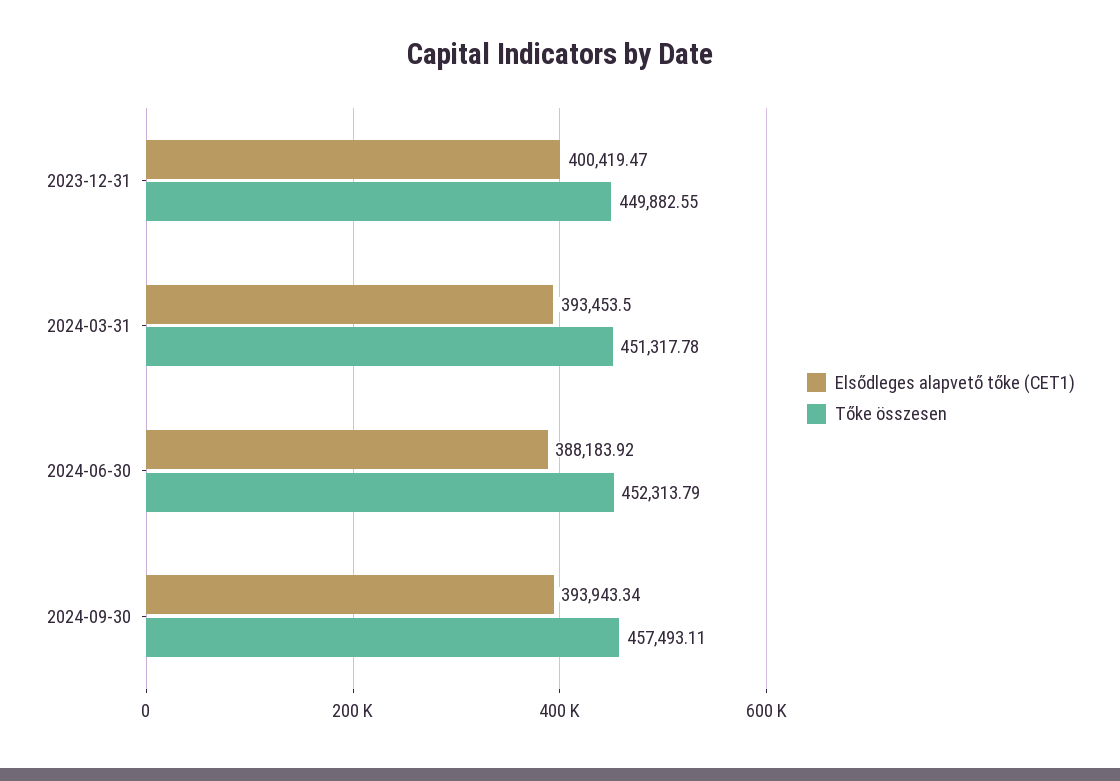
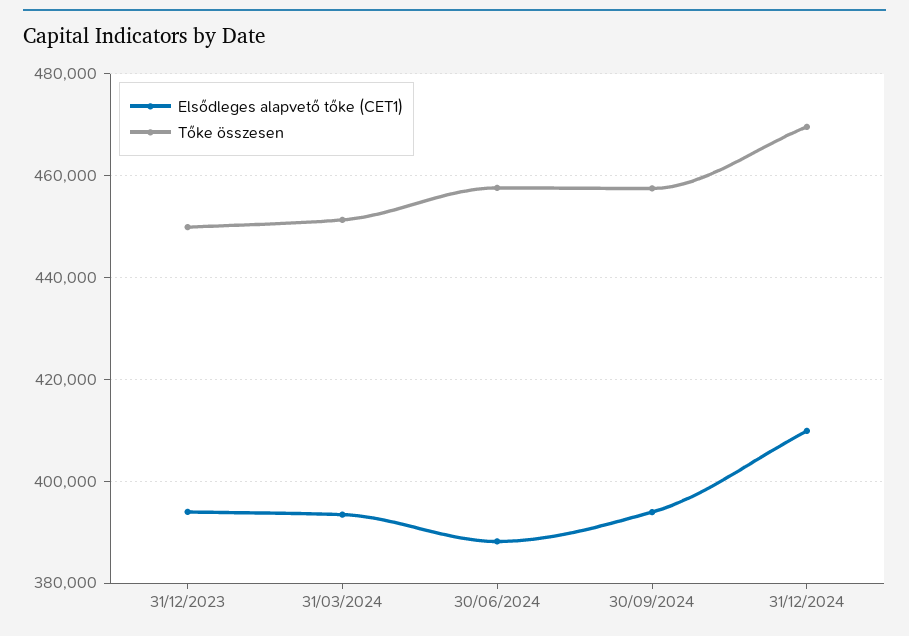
Elsődleges alapvető tőke (CET1), 2023-12-31: 400419.47 -> 394000
Tőke összesen, 2024-06-30: 452313.79 -> 458000
Elsődleges alapvető tőke (CET1), 31/12/2024: none -> 410000
Tőke összesen, 31/12/2024: none -> 470000

